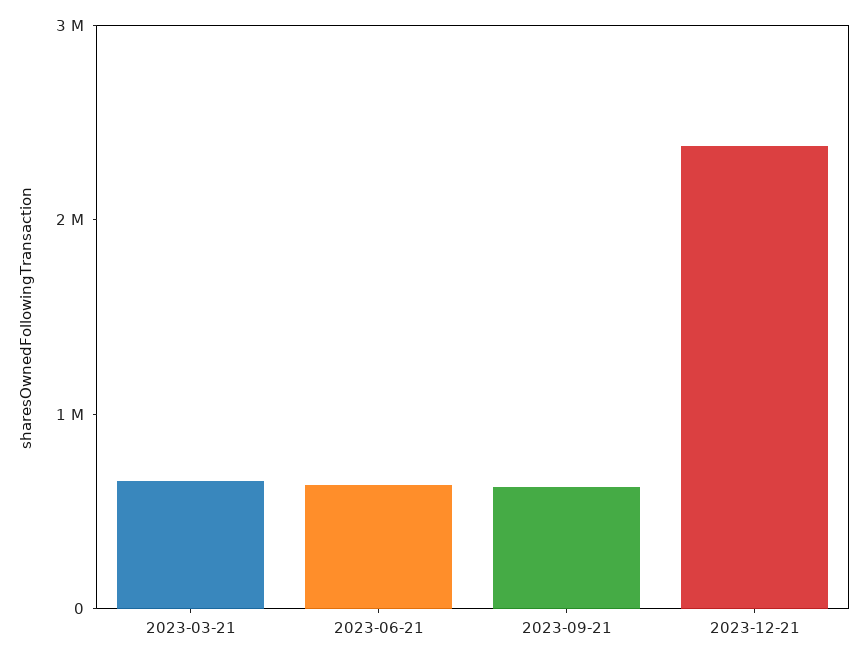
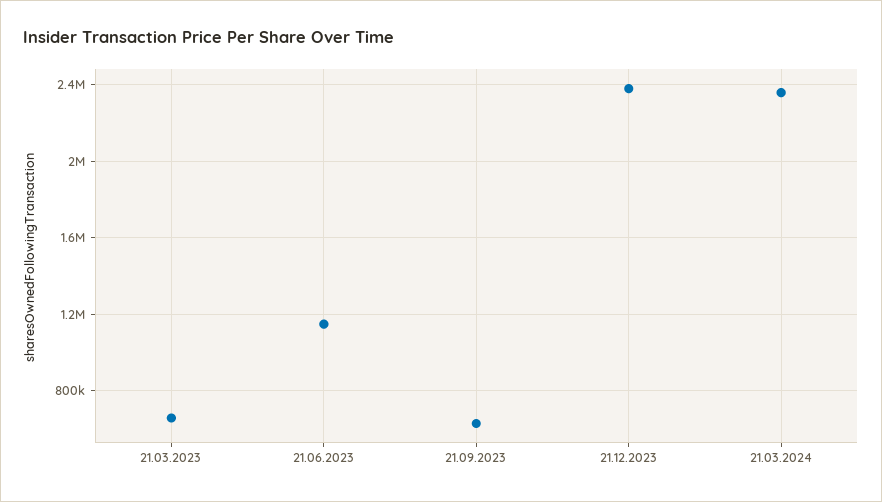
2023-06-21: 600000 -> 1150000
21.03.2024: none -> 2350000

